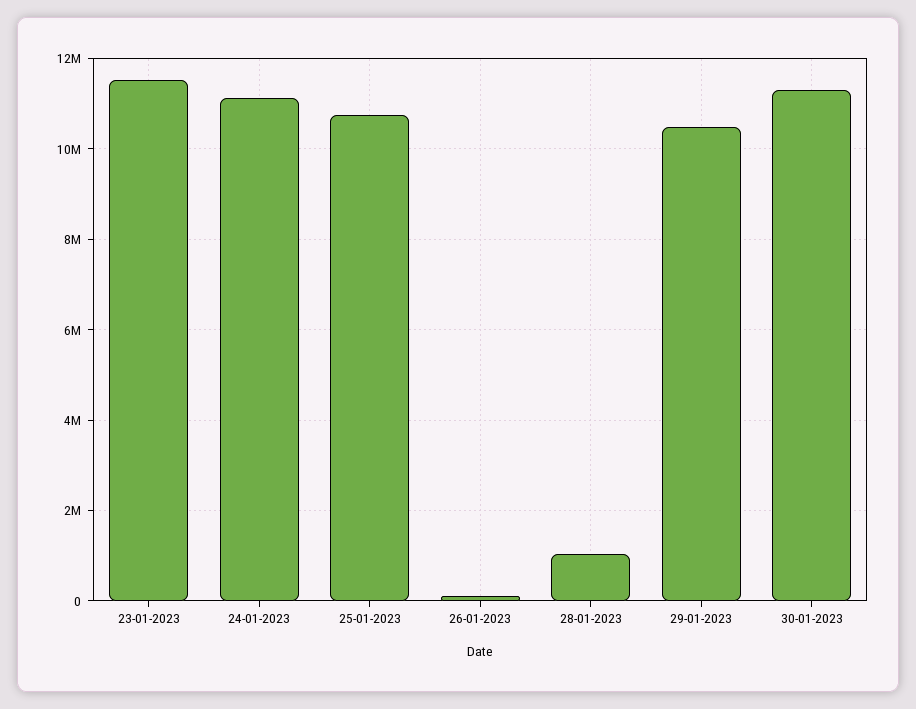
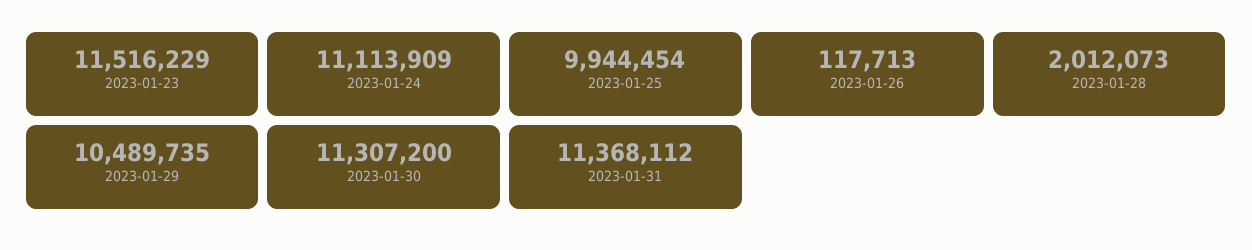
25-01-2023: 10800000 -> 9944454
28-01-2023: 1000000 -> 2012073
2023-01-31: none -> 11368112

